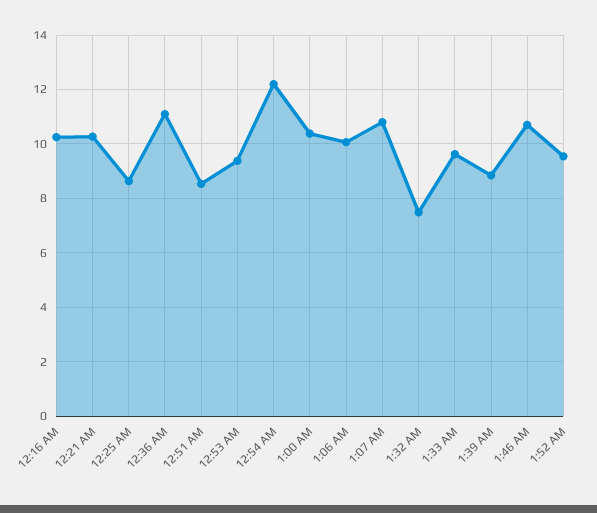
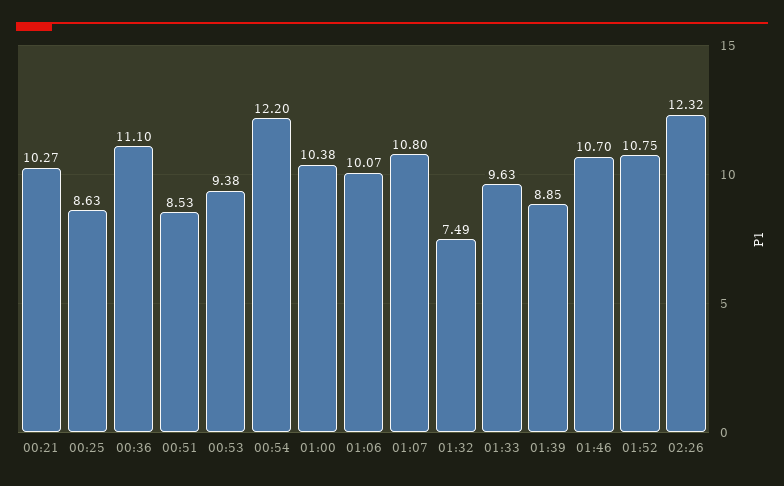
12:16 AM: 10.25 -> none
1:52 AM: 9.5 -> 10.75
02:26: none -> 12.32

